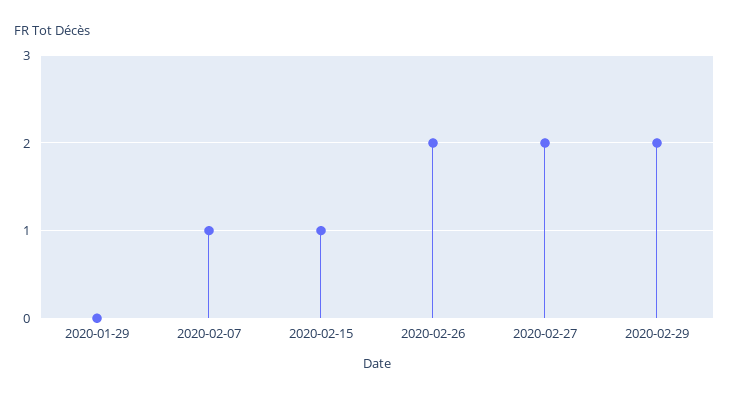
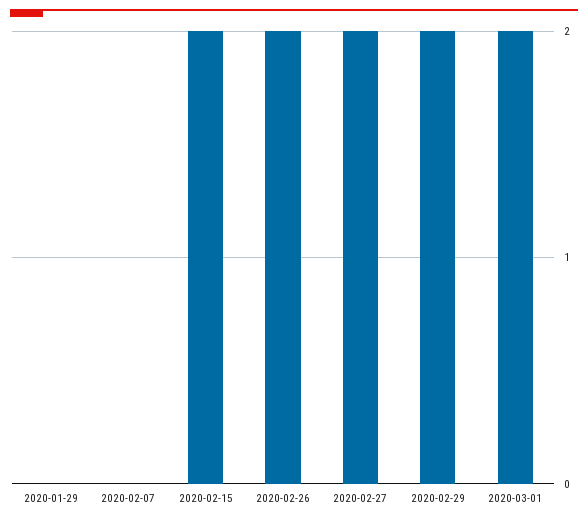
2020-02-07: 1 -> 0
2020-02-15: 1 -> 2
2020-03-01: none -> 2

